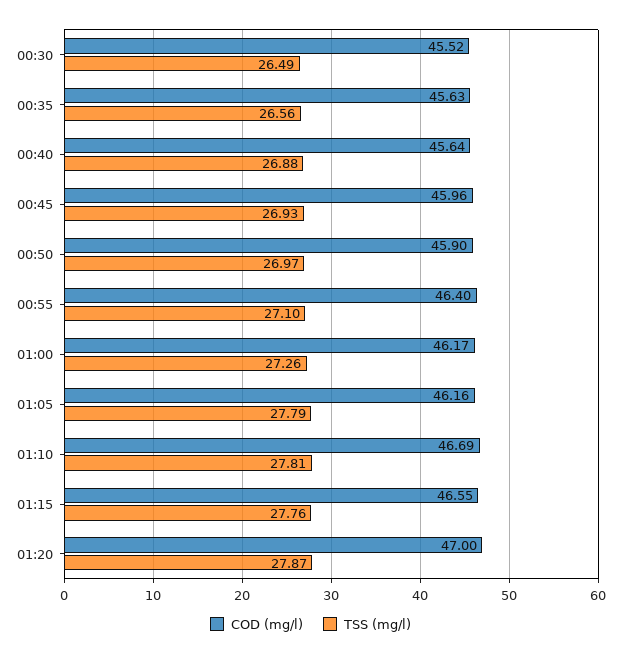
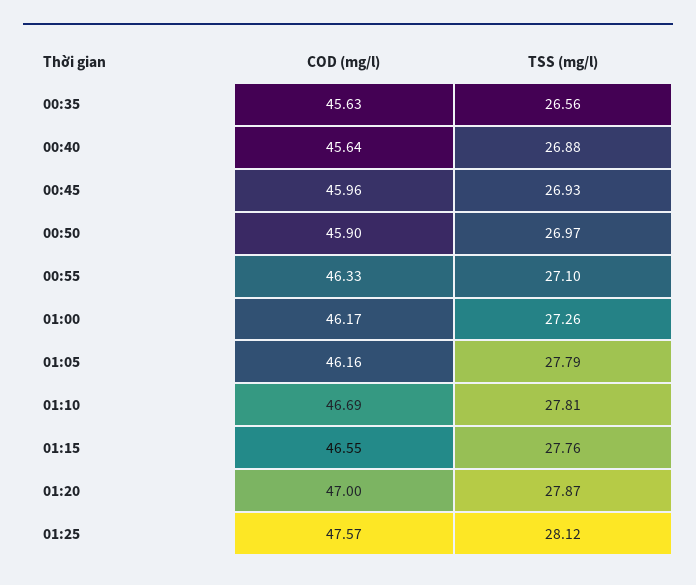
COD (mg/l), 00:30: 45.52 -> none
TSS (mg/l), 00:30: 26.49 -> none
COD (mg/l), 00:55: 46.4 -> 46.33
COD (mg/l), 01:25: none -> 47.57
TSS (mg/l), 01:25: none -> 28.12

